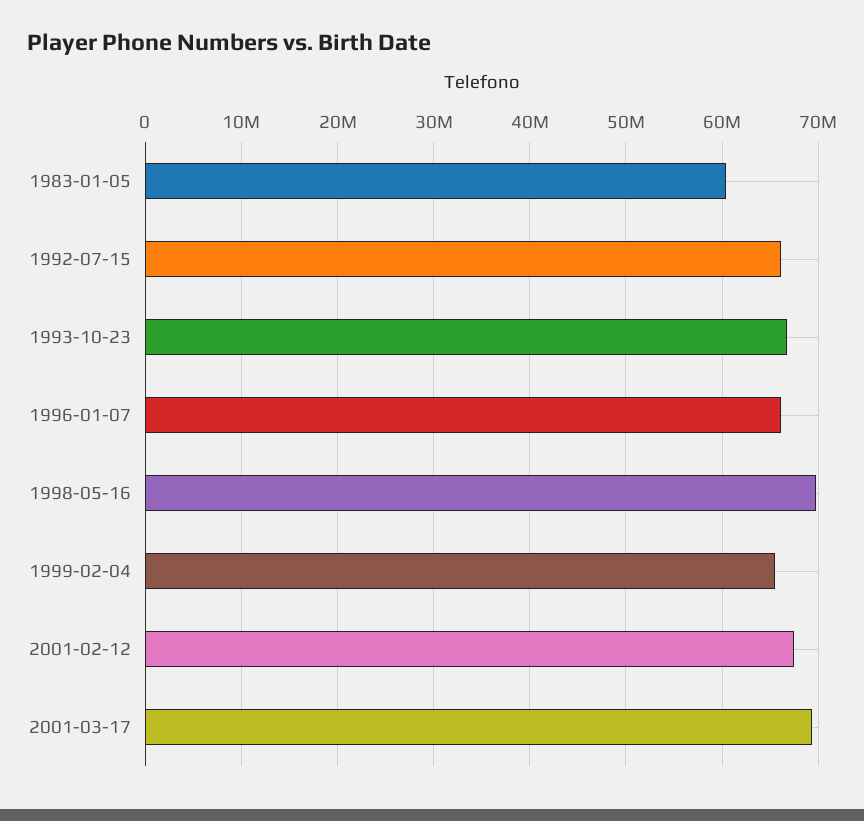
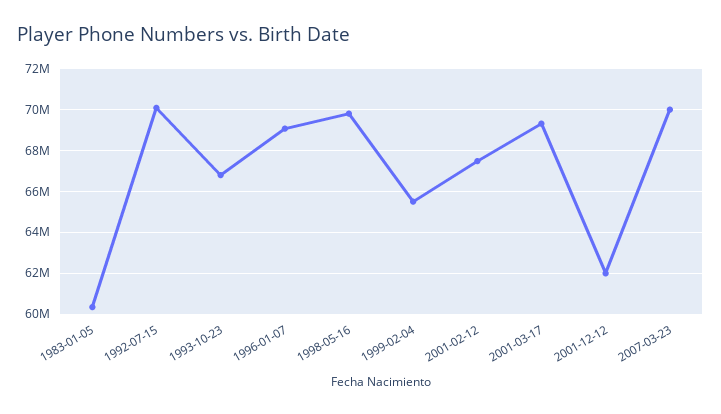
1992-07-15: 66000000 -> 70000000
1996-01-07: 66000000 -> 69000000
2001-12-12: none -> 62000000
2007-03-23: none -> 70000000

